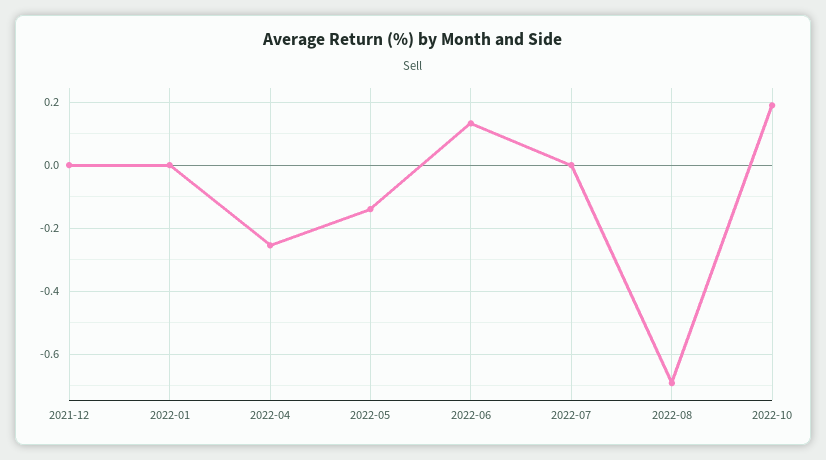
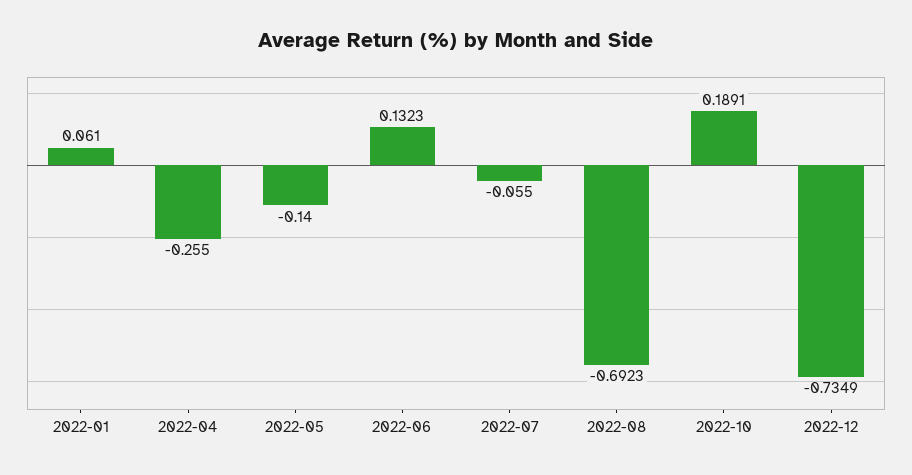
2021-12: 0 -> none
2022-01: 0 -> 0.061
2022-07: 0 -> -0.055
2022-12: none -> -0.7349

